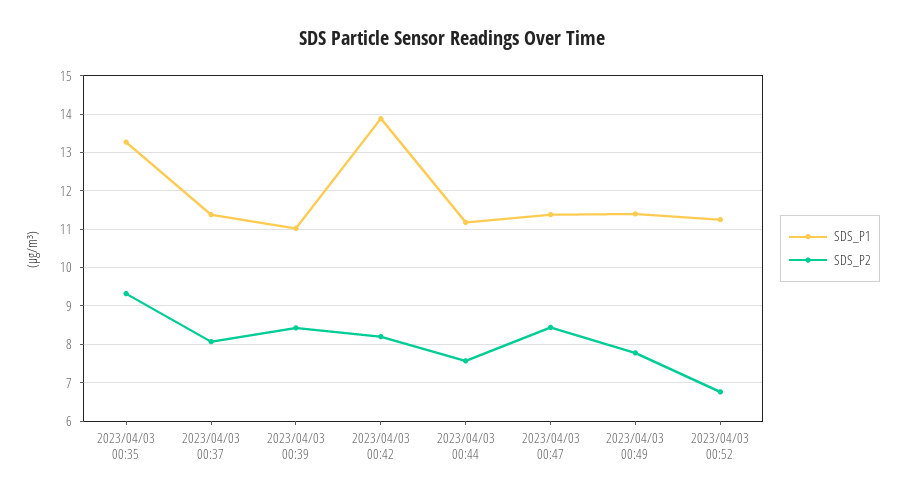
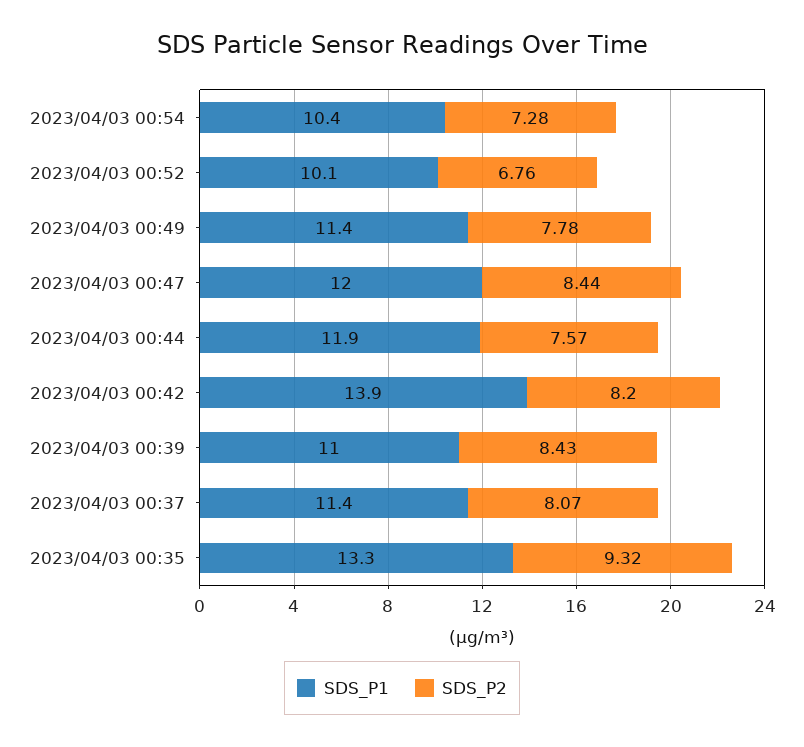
SDS_P1, 2023/04/03 00:44: 11.2 -> 11.9
SDS_P1, 2023/04/03 00:47: 11.4 -> 12
SDS_P1, 2023/04/03 00:52: 11.2 -> 10.1
SDS_P1, 2023/04/03 00:54: none -> 10.4
SDS_P2, 2023/04/03 00:54: none -> 7.28

